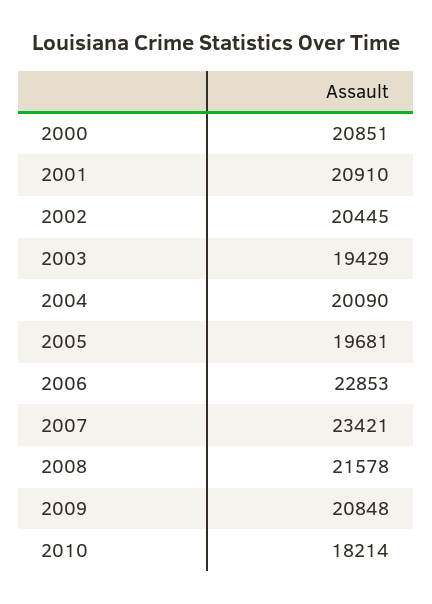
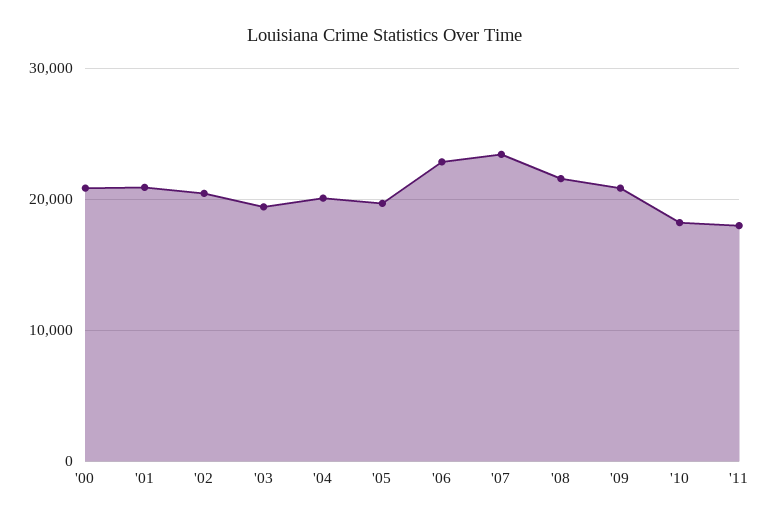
'11: none -> 18000

